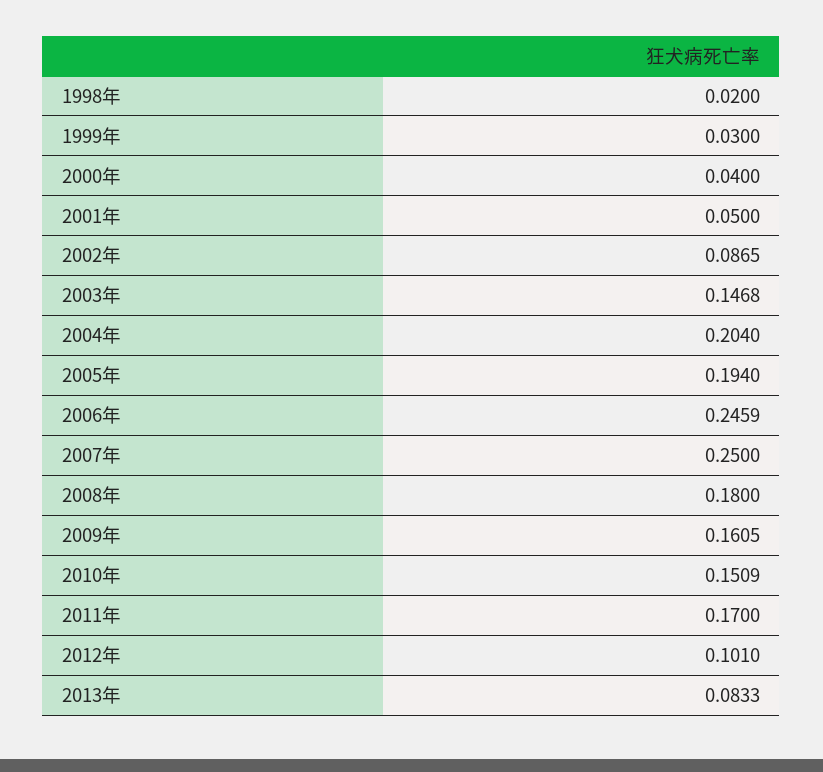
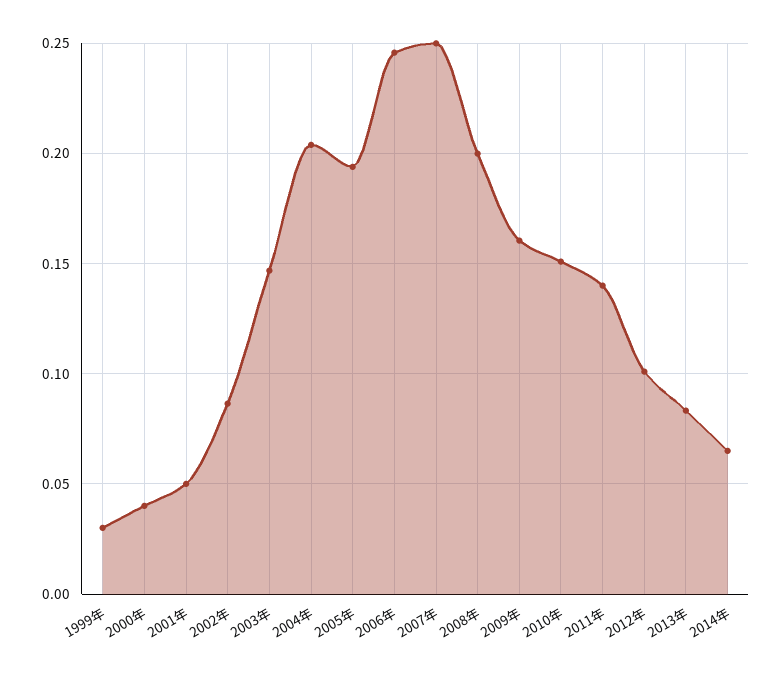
1998年: 0.02 -> none
2008年: 0.18 -> 0.2
2011年: 0.17 -> 0.14
2014年: none -> 0.065

